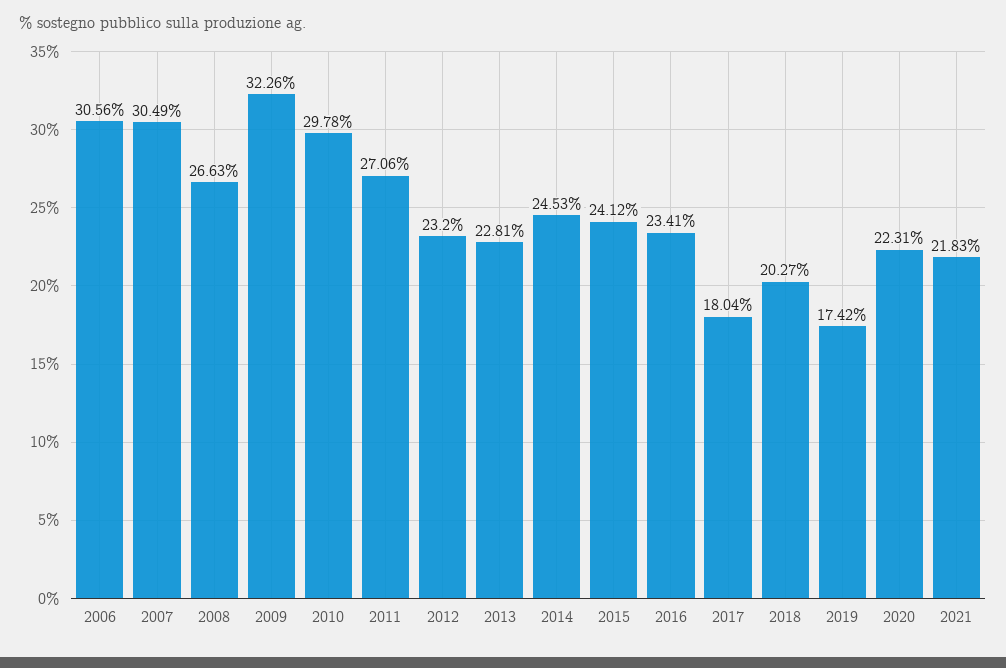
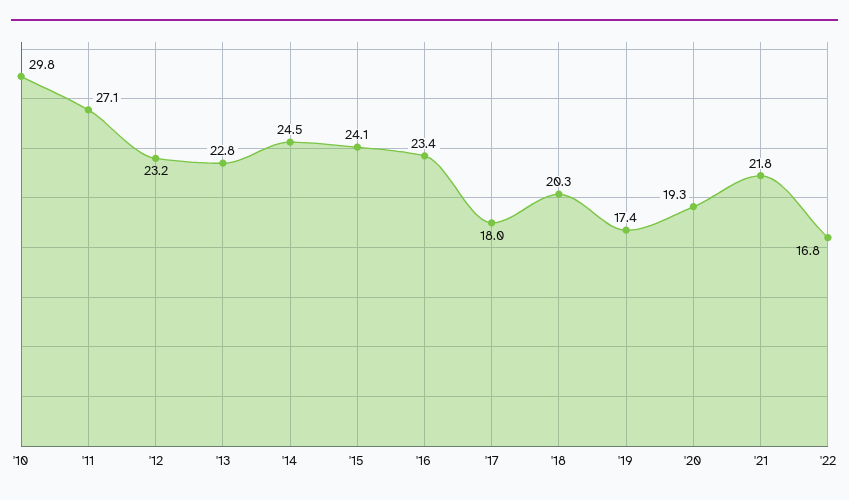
2006: 30.56 -> none
2007: 30.49 -> none
2008: 26.63 -> none
2009: 32.26 -> none
2020: 22.31 -> 19.3
'22: none -> 16.8

